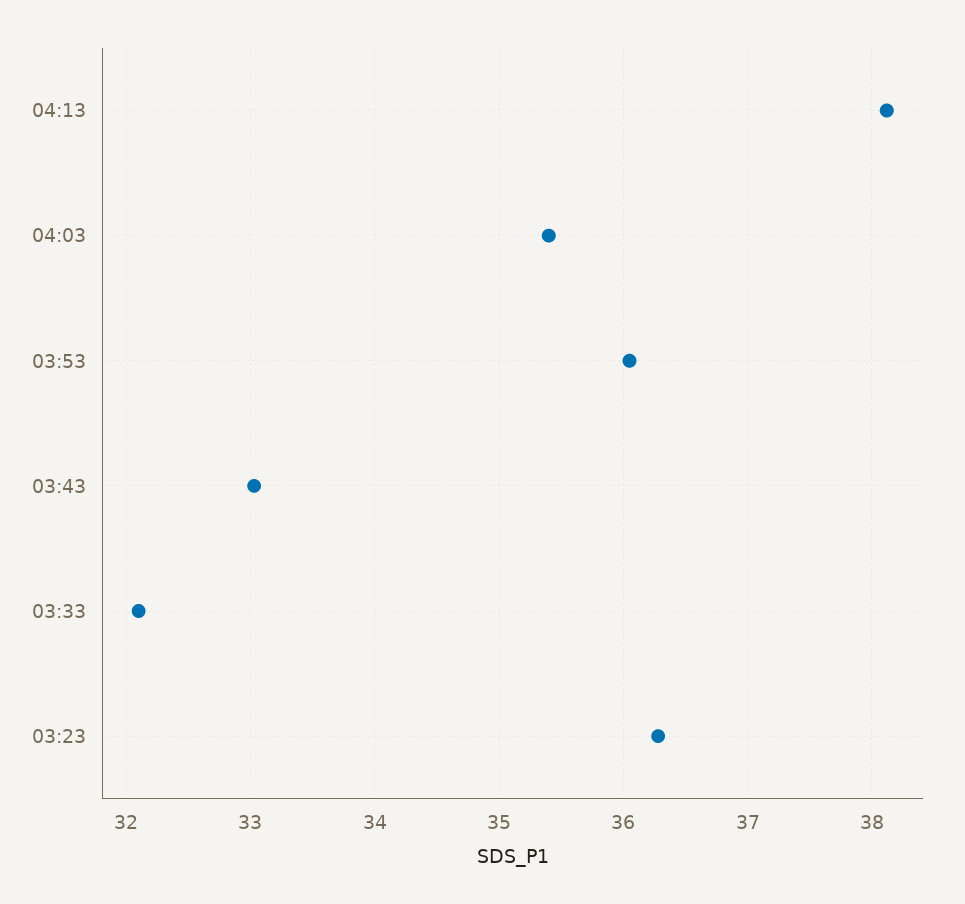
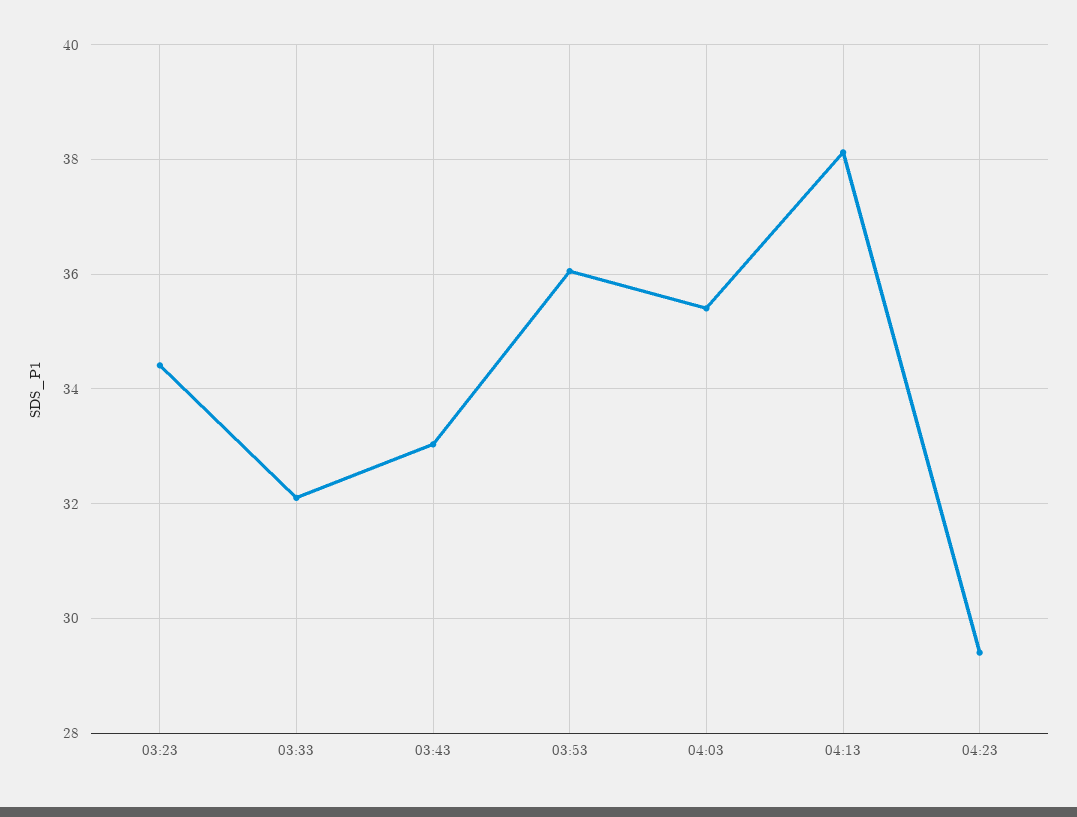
03:23: 36.3 -> 34.4
04:23: none -> 29.4

